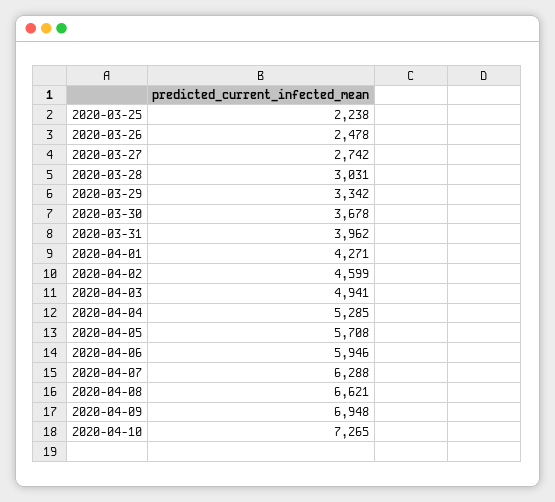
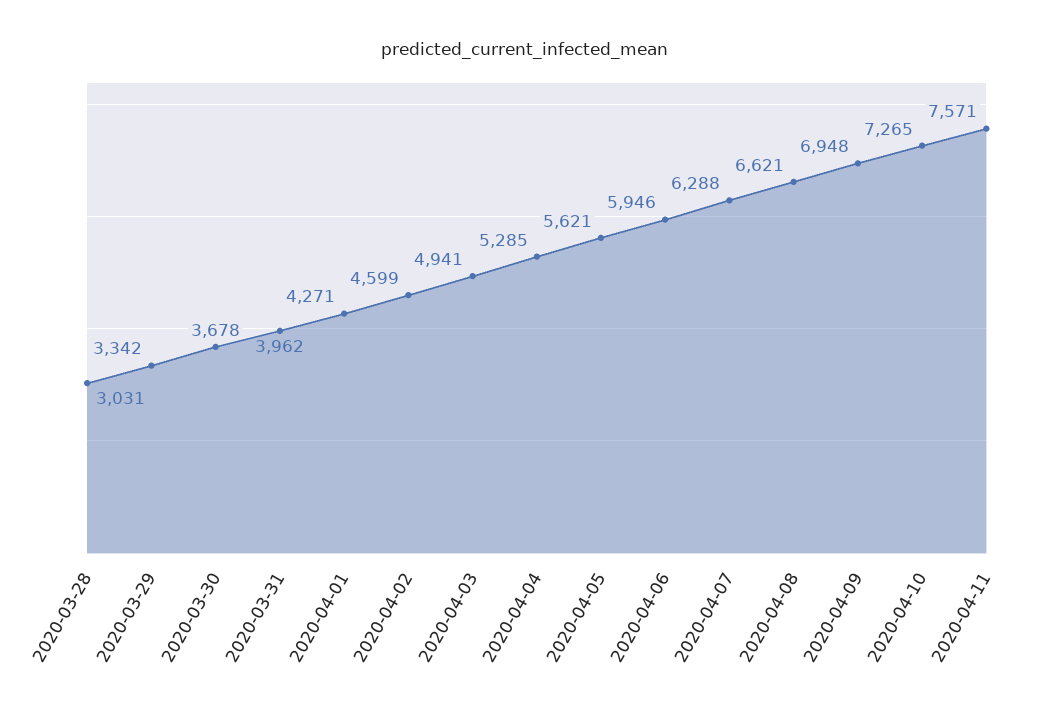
2020-03-25: 2238 -> none
2020-03-26: 2478 -> none
2020-03-27: 2742 -> none
2020-04-05: 5708 -> 5621
2020-04-11: none -> 7571

